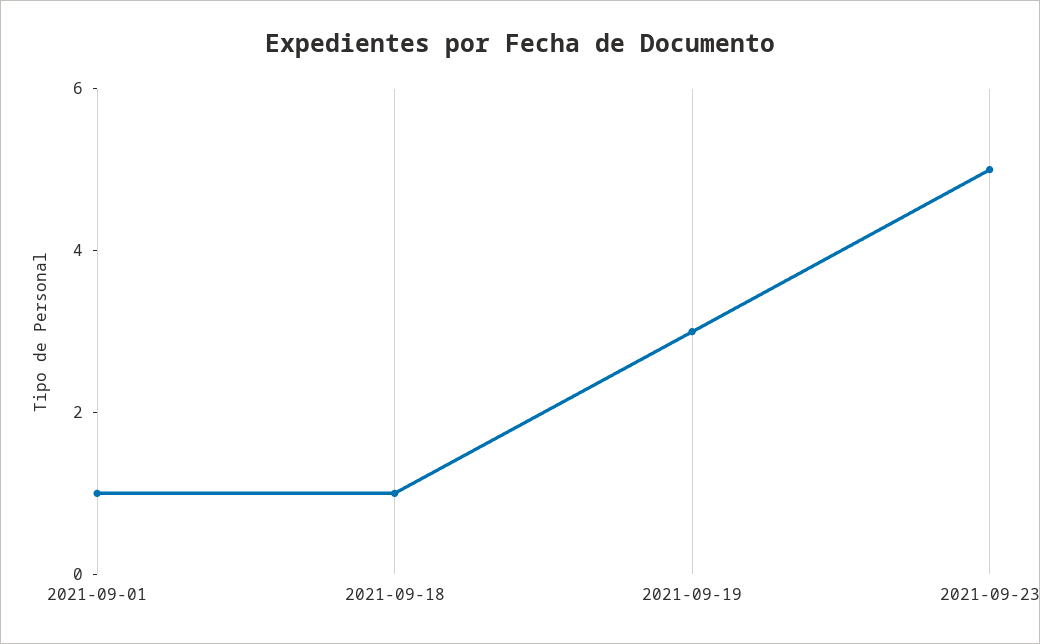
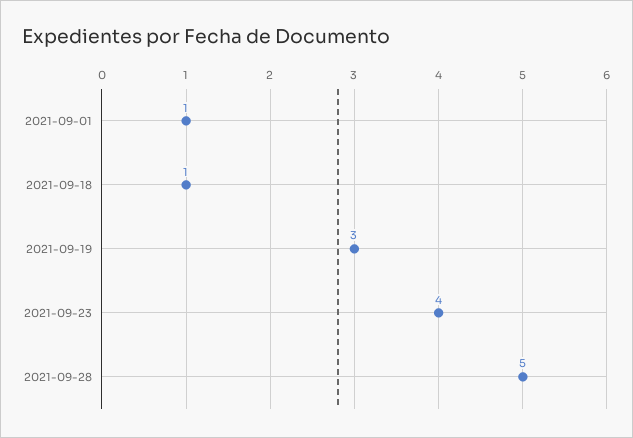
2021-09-23: 5 -> 4
2021-09-28: none -> 5

